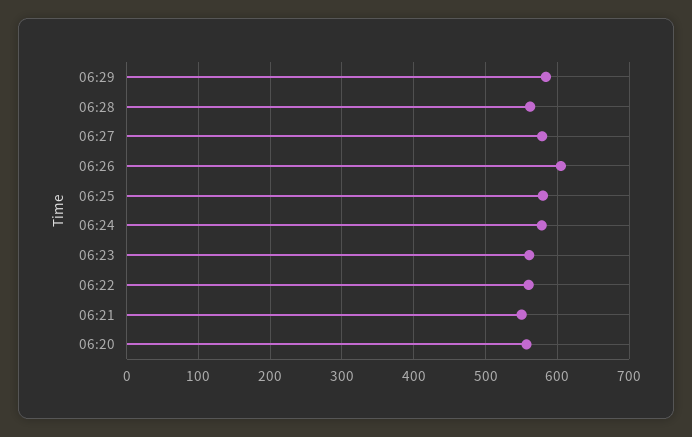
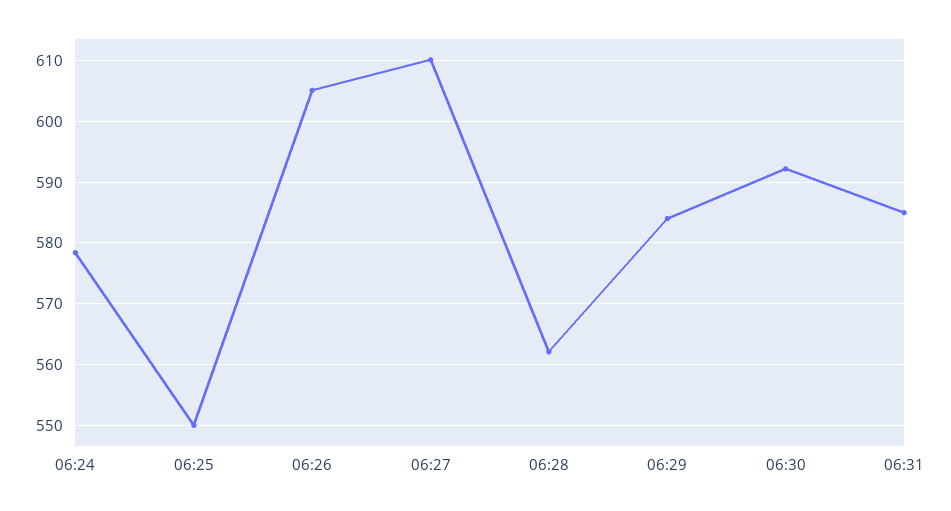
06:27: 580 -> 610
06:25: 580 -> 550
06:23: 560 -> none
06:22: 560 -> none
06:21: 550 -> none
06:20: 560 -> none
06:30: none -> 592
06:31: none -> 585

